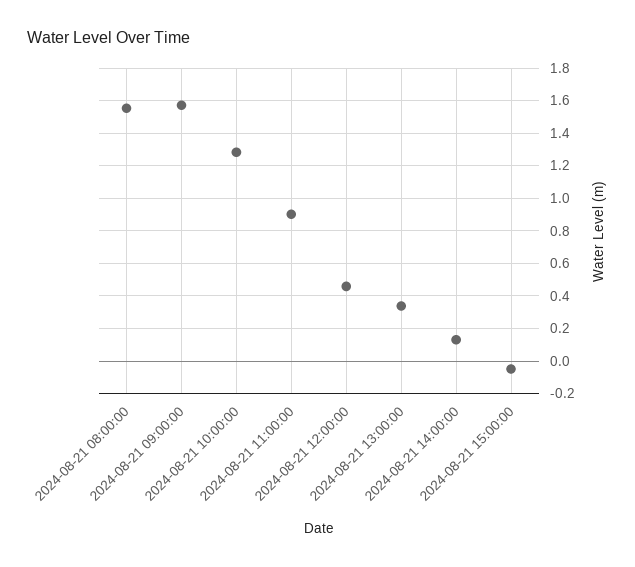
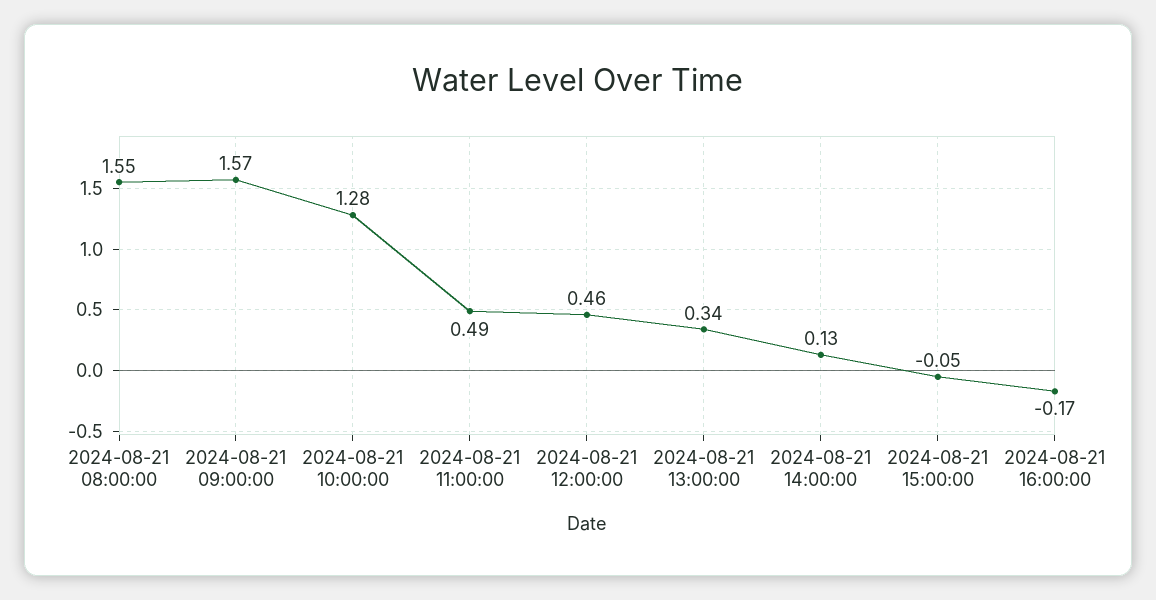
2024-08-21 11:00:00: 0.9 -> 0.49
2024-08-21 16:00:00: none -> -0.17

